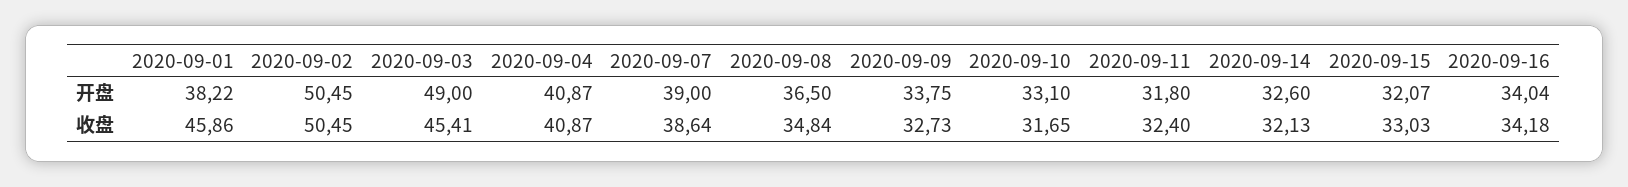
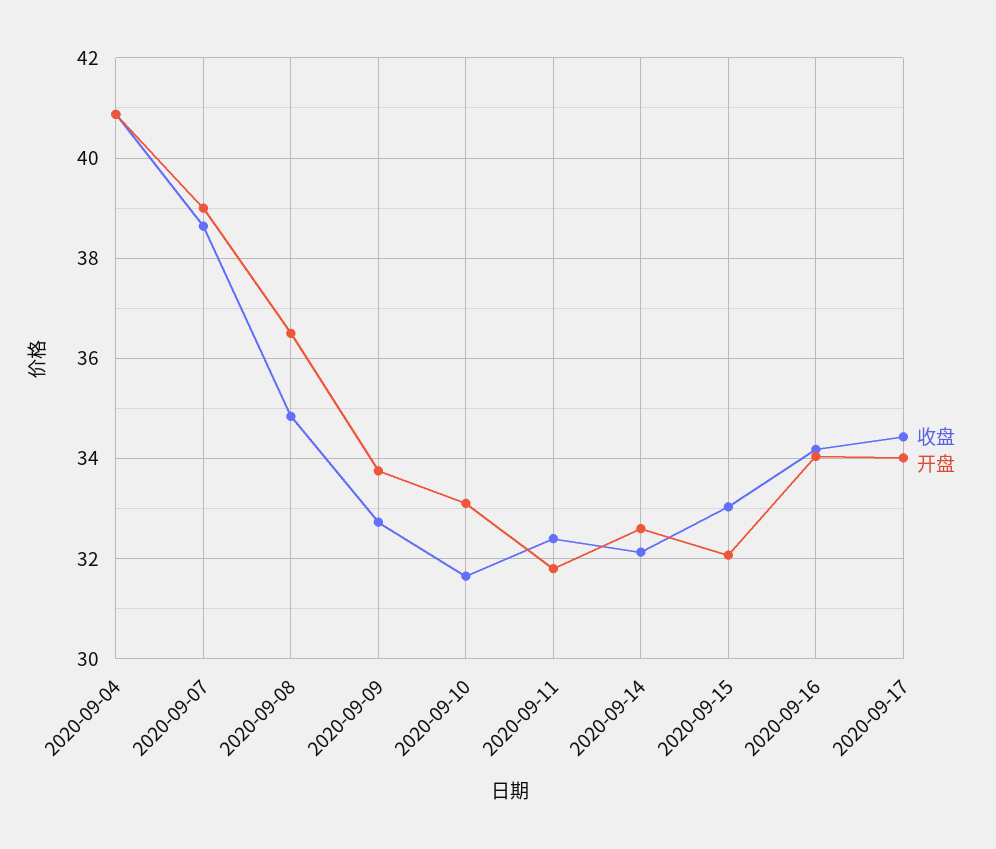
开盘, 2020-09-01: 38.22 -> none
开盘, 2020-09-02: 50.45 -> none
开盘, 2020-09-03: 49 -> none
收盘, 2020-09-01: 45.86 -> none
收盘, 2020-09-02: 50.45 -> none
收盘, 2020-09-03: 45.41 -> none
收盘, 2020-09-17: none -> 34.4
开盘, 2020-09-17: none -> 34

